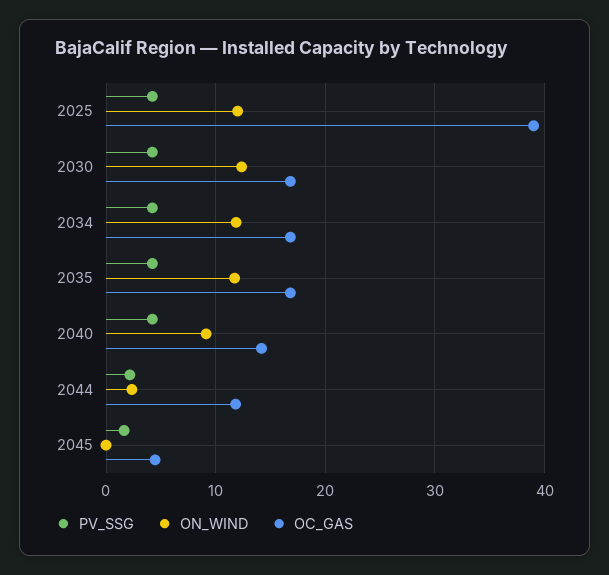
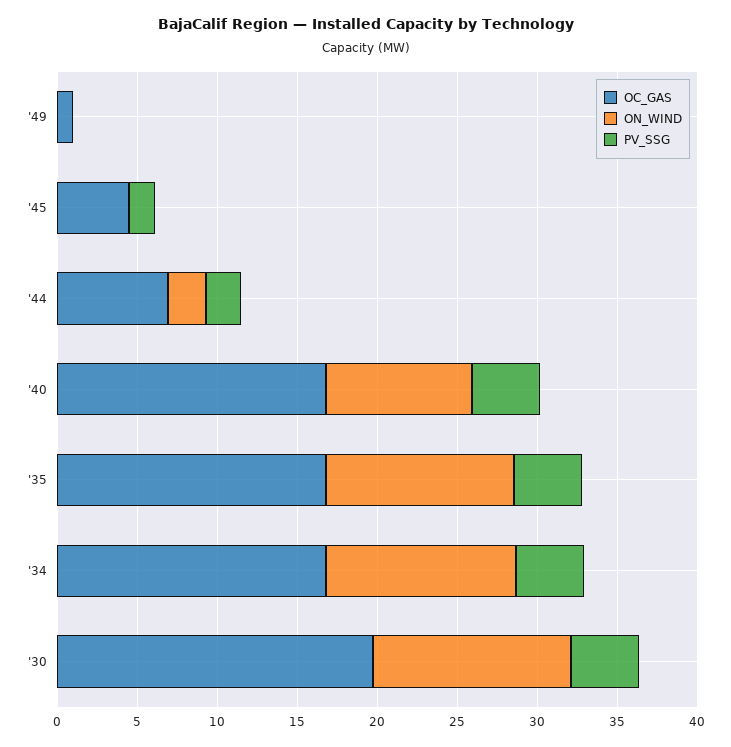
PV_SSG, 2025: 4 -> none
ON_WIND, 2025: 12 -> none
OC_GAS, 2025: 39 -> none
OC_GAS, 2030: 17 -> 20
OC_GAS, 2040: 14 -> 17
OC_GAS, 2044: 12 -> 7
OC_GAS, '49: none -> 1
ON_WIND, '49: none -> 0
PV_SSG, '49: none -> 0

